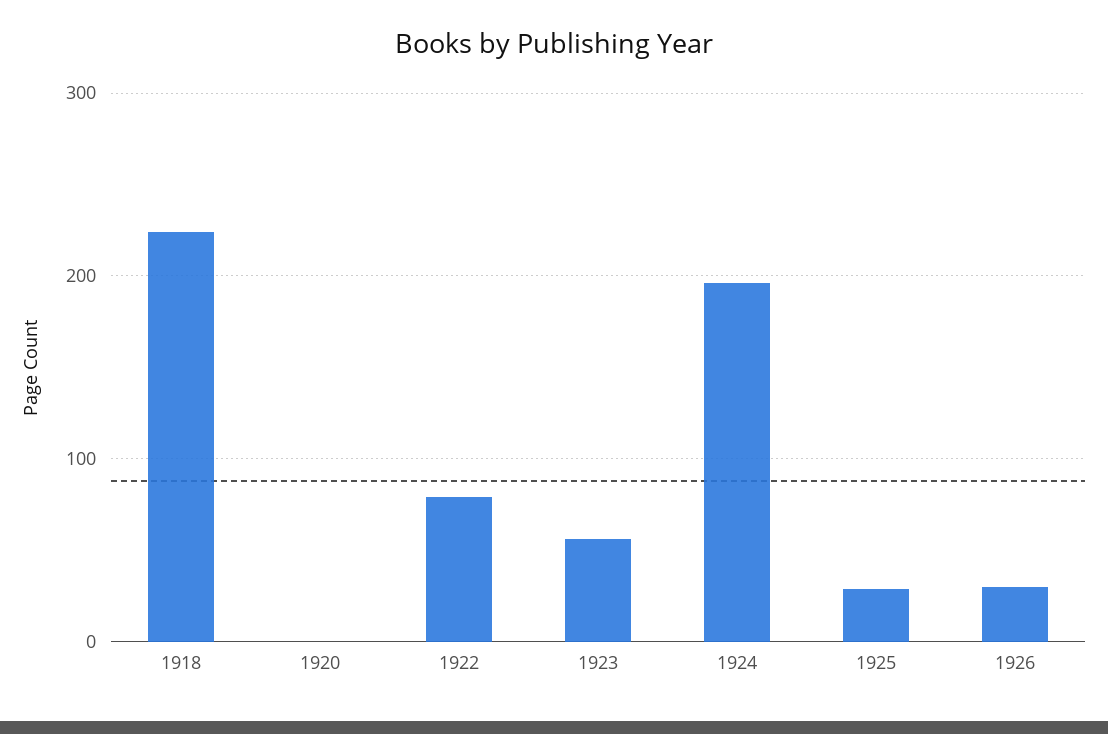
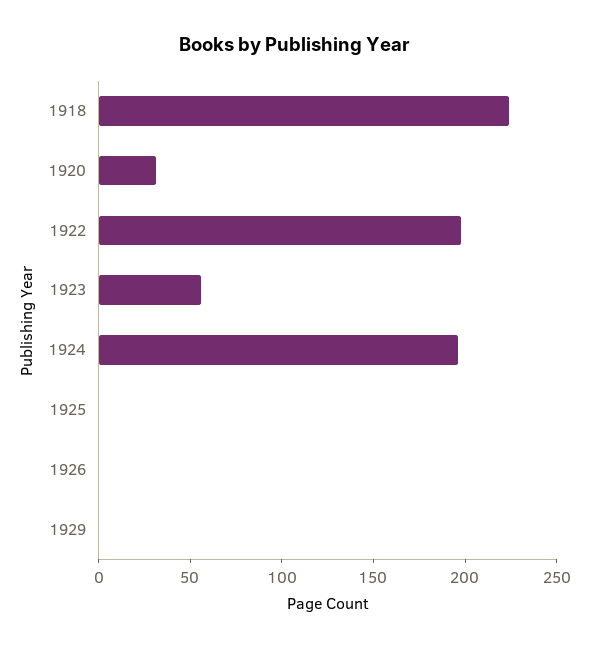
1920: 0 -> 30
1922: 80 -> 200
1925: 30 -> 0
1926: 30 -> 0
1929: none -> 0

